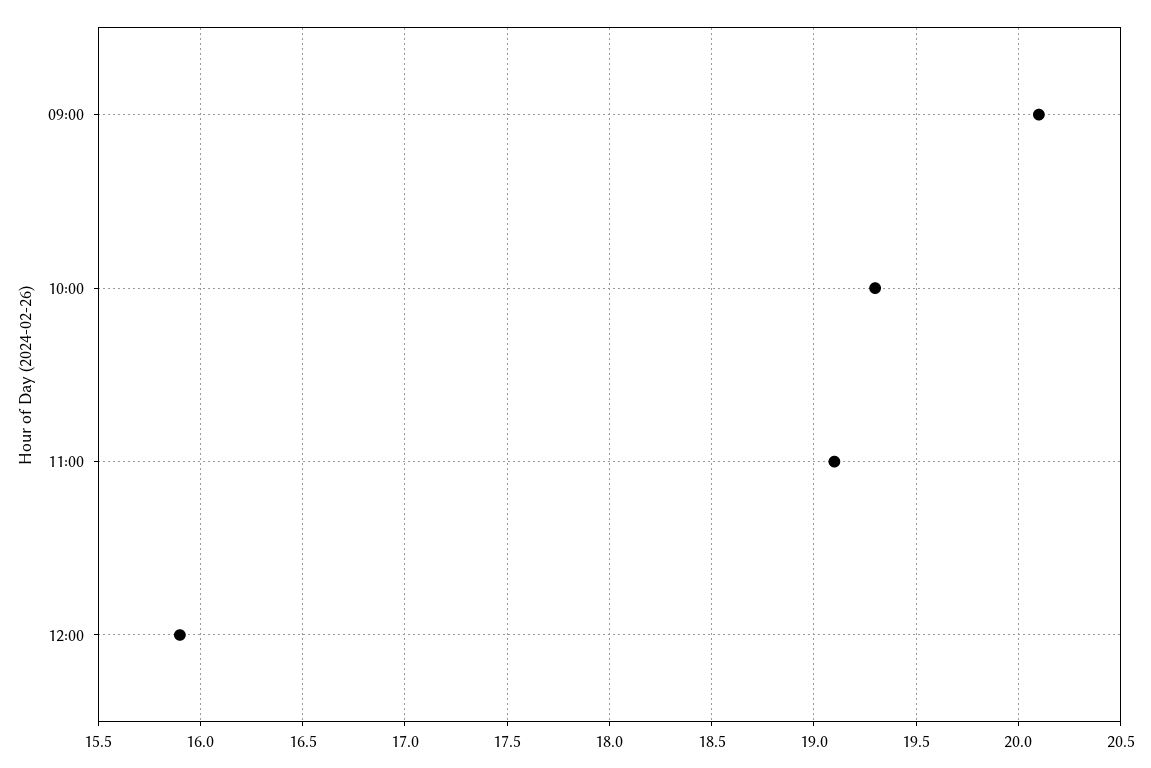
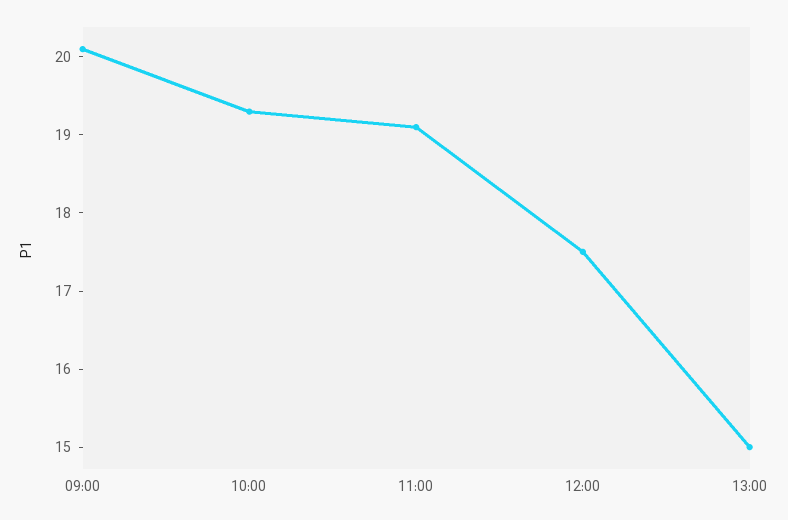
12:00: 15.9 -> 17.5
13:00: none -> 15

